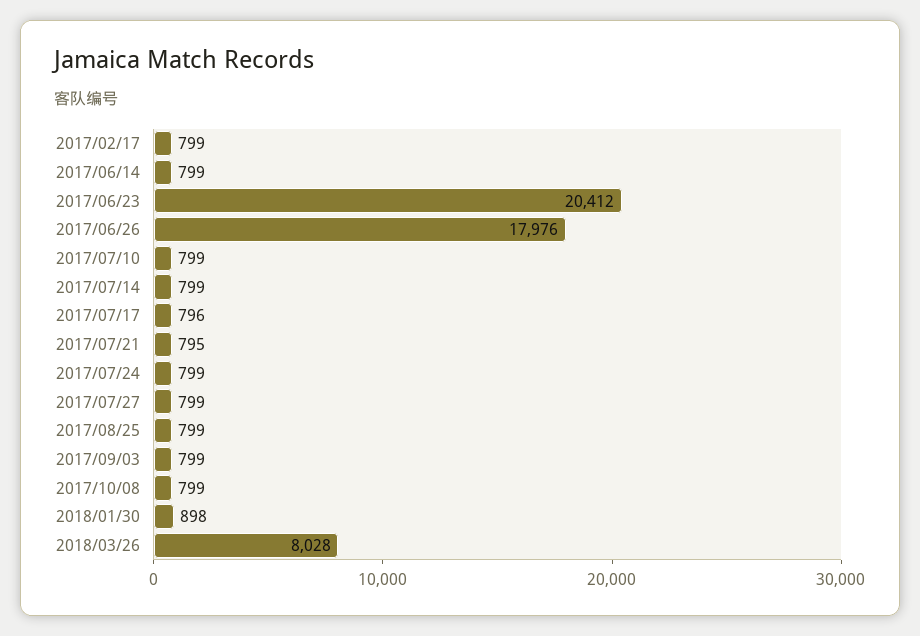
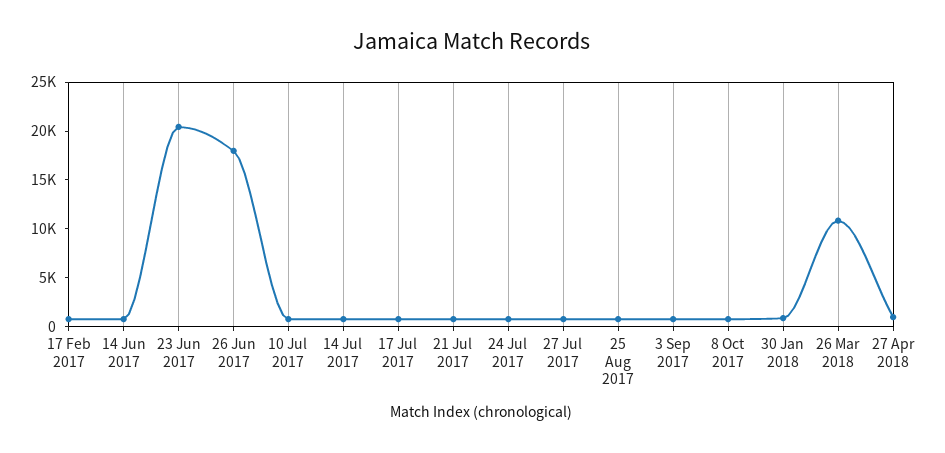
2018/03/26: 8028 -> 11000
27 Apr 2018: none -> 1000

